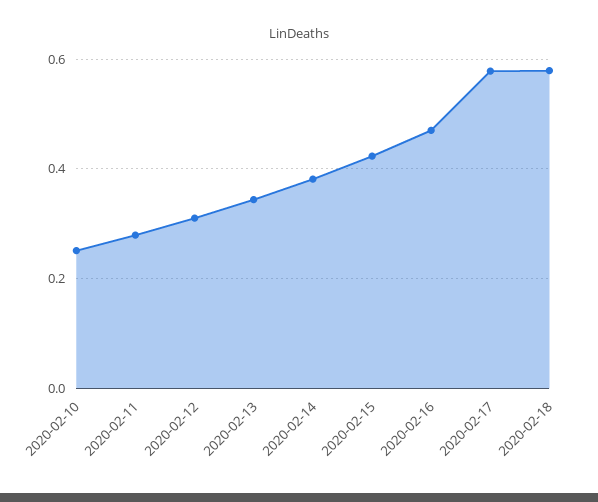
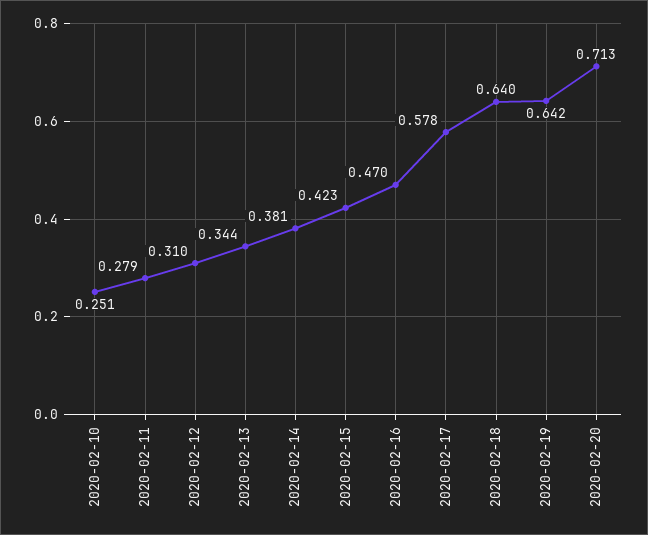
2020-02-18: 0.58 -> 0.64
2020-02-19: none -> 0.642
2020-02-20: none -> 0.713

